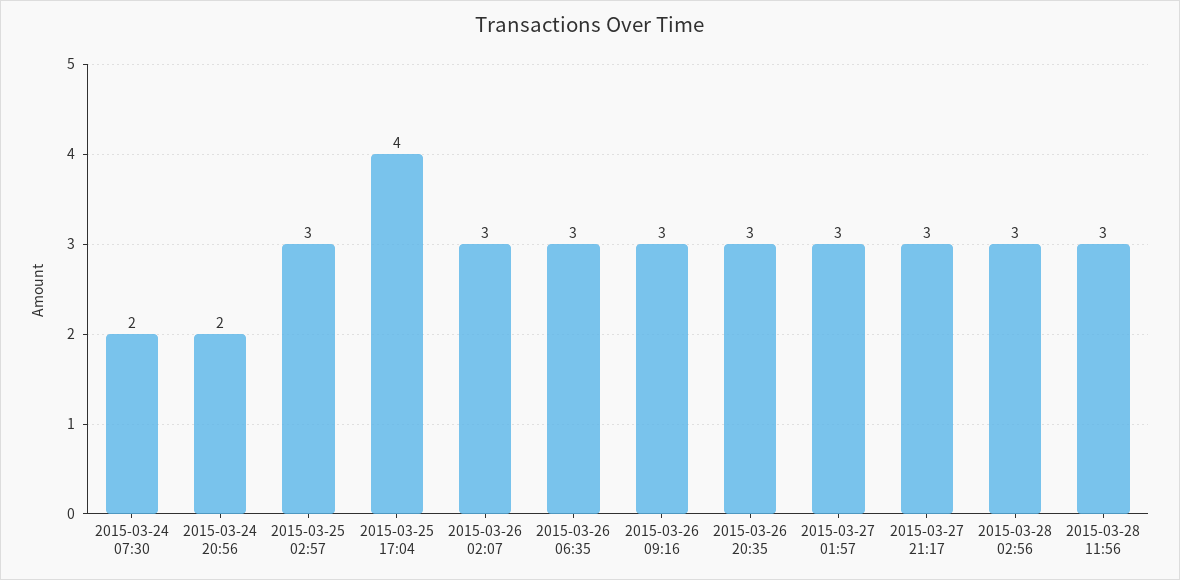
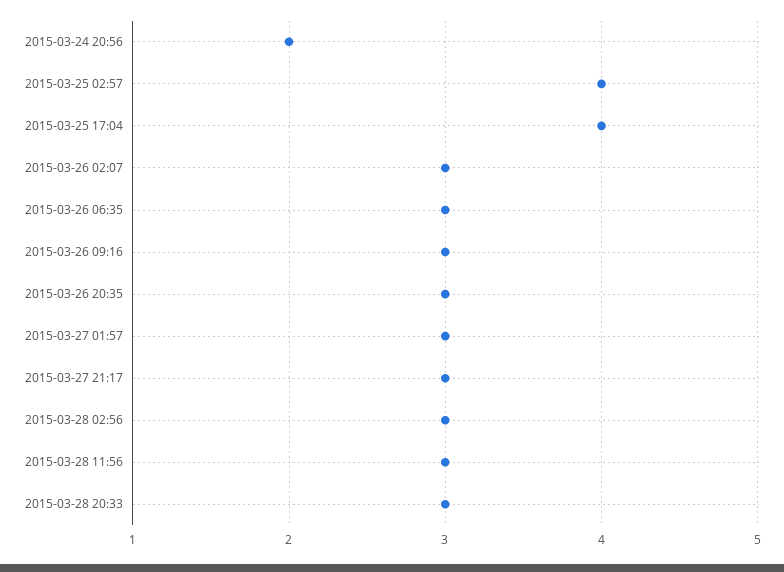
2015-03-24 07:30: 2 -> none
2015-03-25 02:57: 3 -> 4
2015-03-28 20:33: none -> 3

